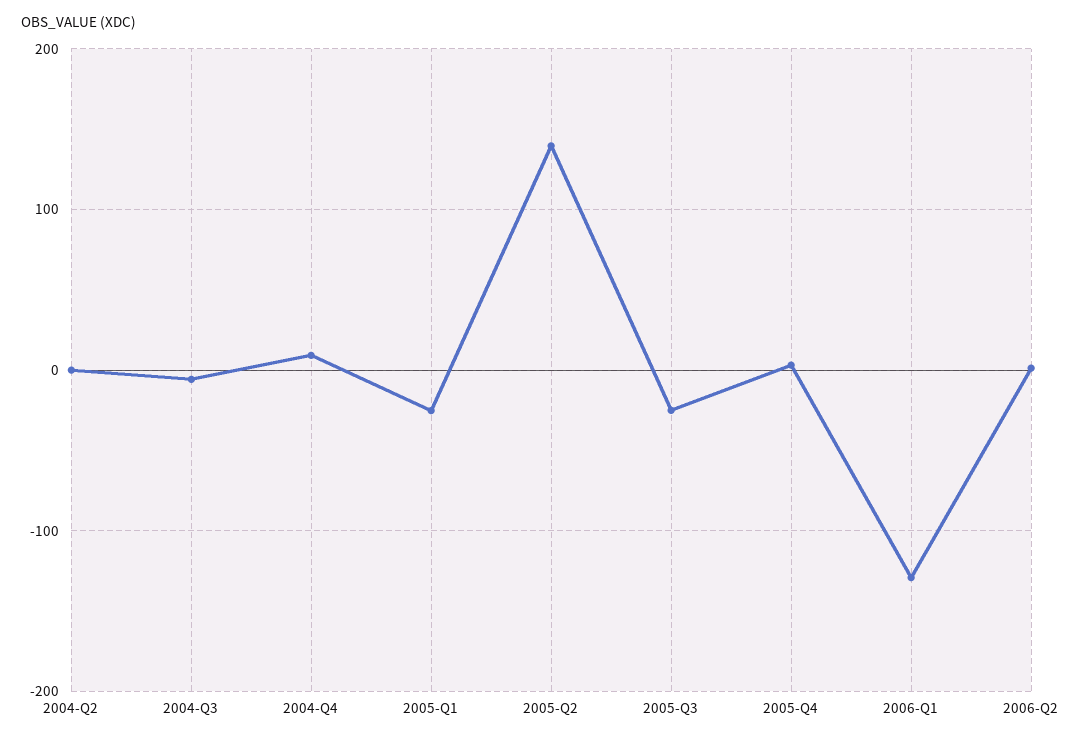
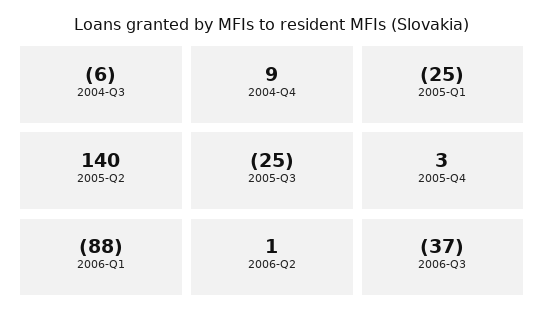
2004-Q2: 0 -> none
2006-Q1: -130 -> -88
2006-Q3: none -> -37

